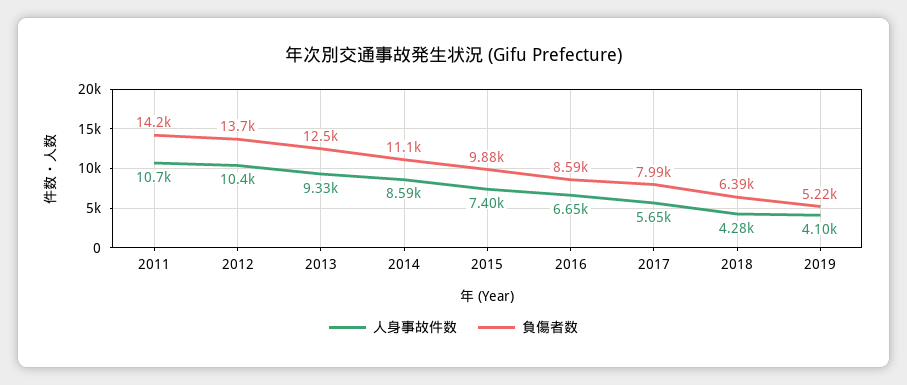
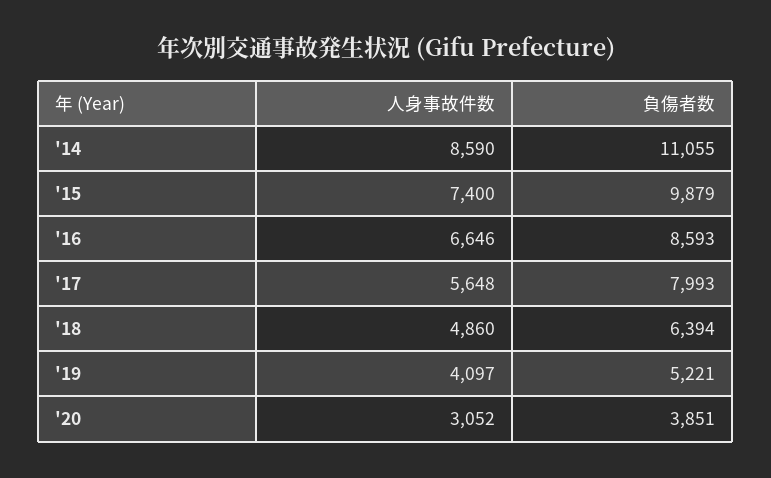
人身事故件数, 2011: 10700 -> none
負傷者数, 2011: 14200 -> none
人身事故件数, 2012: 10400 -> none
負傷者数, 2012: 13700 -> none
人身事故件数, 2013: 9330 -> none
負傷者数, 2013: 12500 -> none
人身事故件数, 2018: 4280 -> 4860
人身事故件数, '20: none -> 3052
負傷者数, '20: none -> 3851

